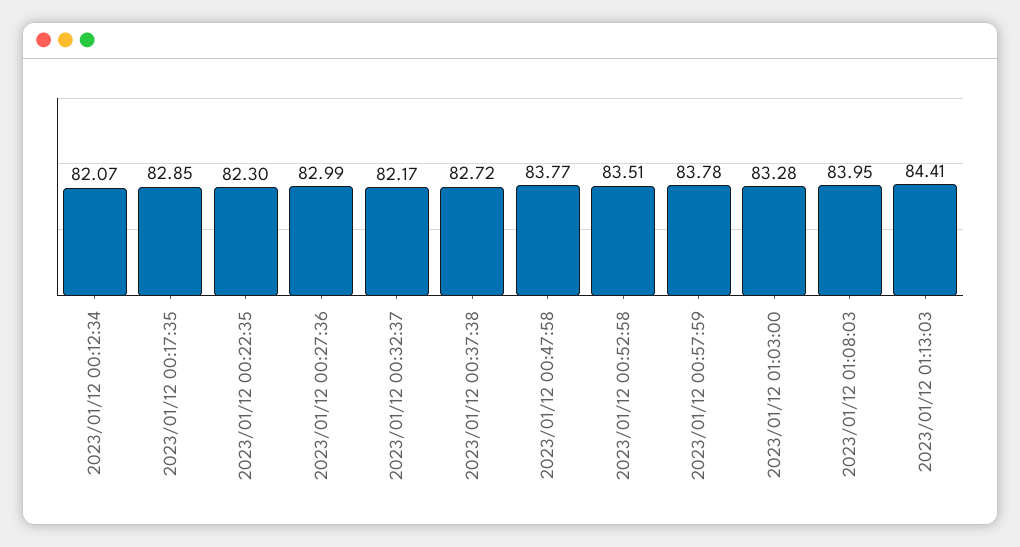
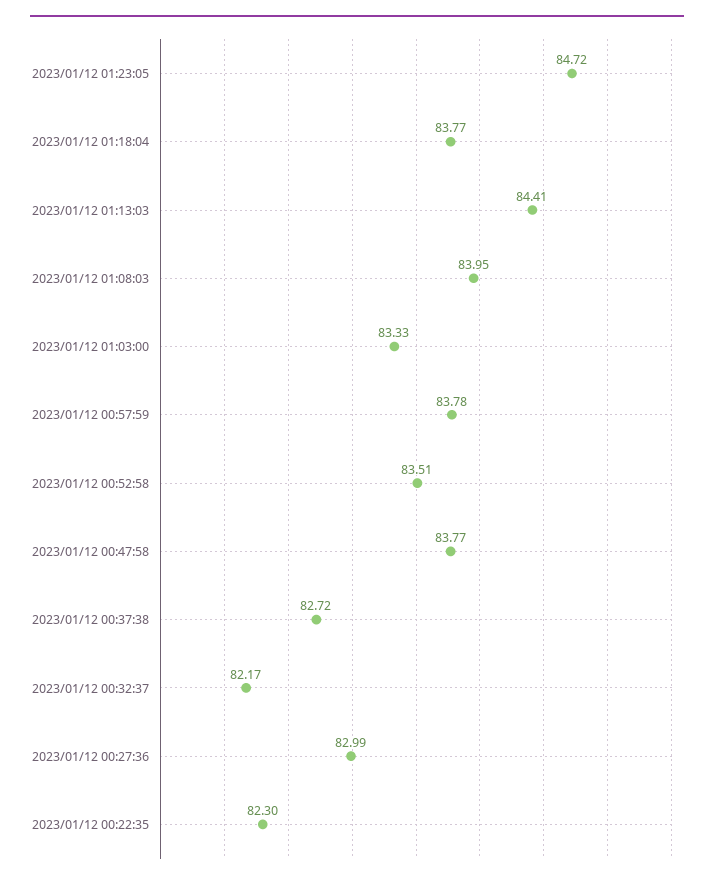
2023/01/12 00:12:34: 82.07 -> none
2023/01/12 00:17:35: 82.85 -> none
2023/01/12 01:03:00: 83.28 -> 83.33
2023/01/12 01:23:05: none -> 84.72
2023/01/12 01:18:04: none -> 83.77

